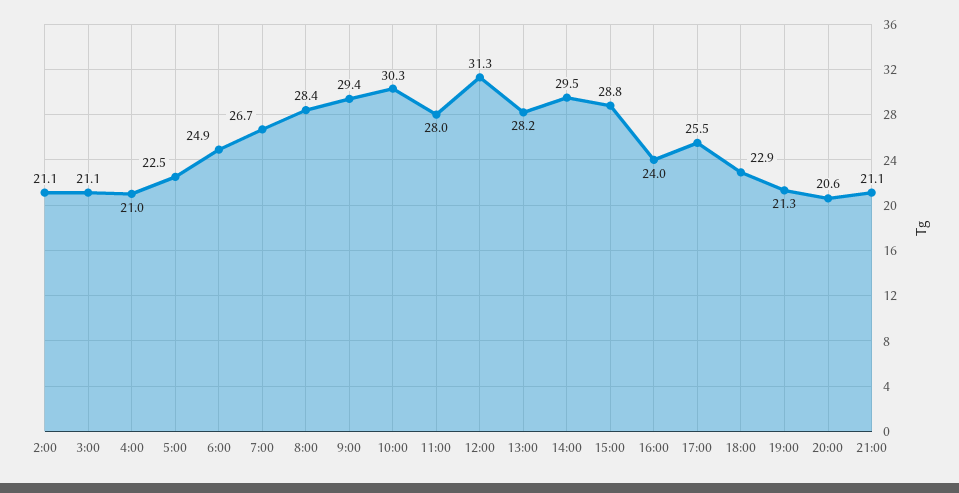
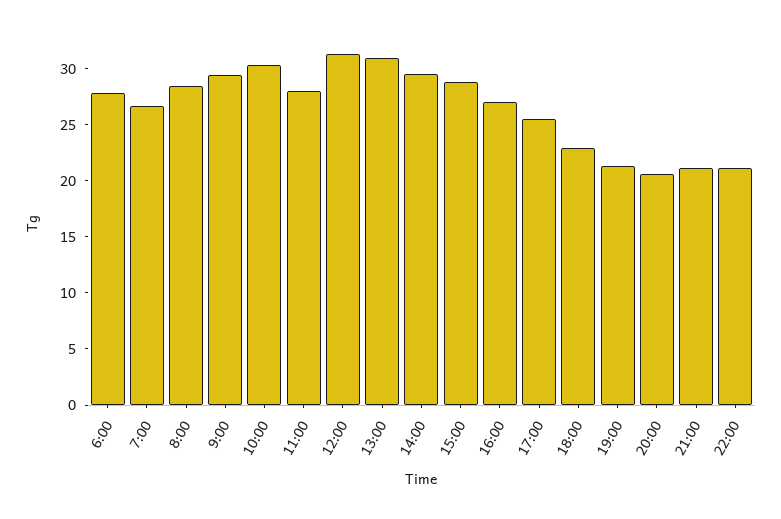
2:00: 21.1 -> none
3:00: 21.1 -> none
4:00: 21 -> none
5:00: 22.5 -> none
6:00: 24.9 -> 28
13:00: 28.2 -> 31
16:00: 24 -> 27
22:00: none -> 21

